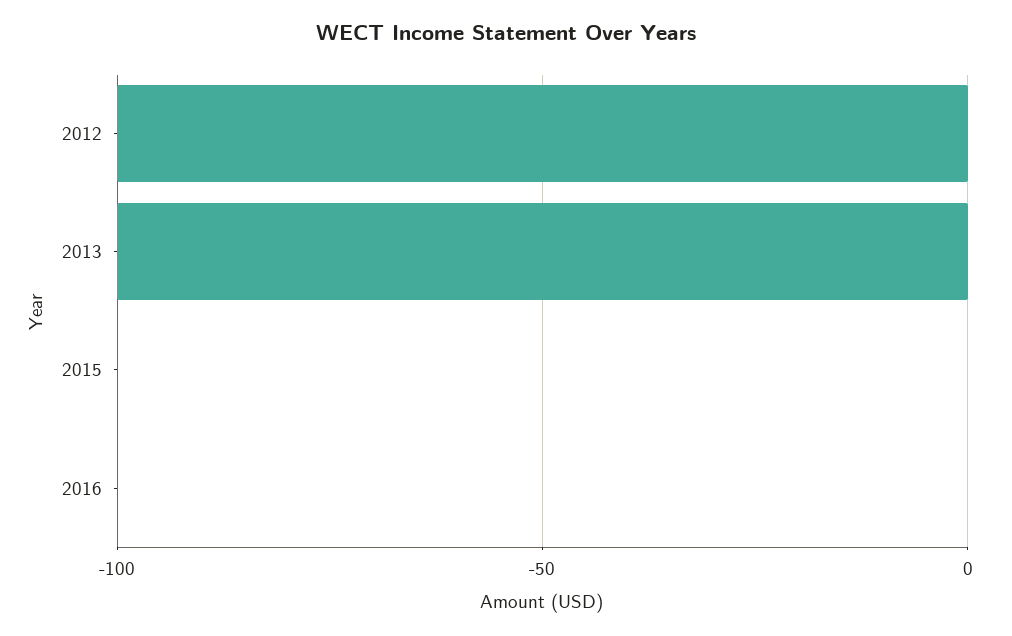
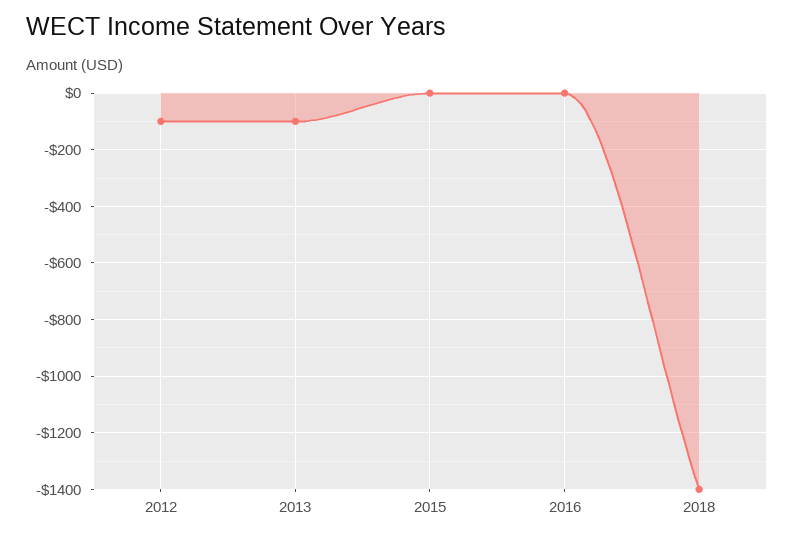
2018: none -> -1400

